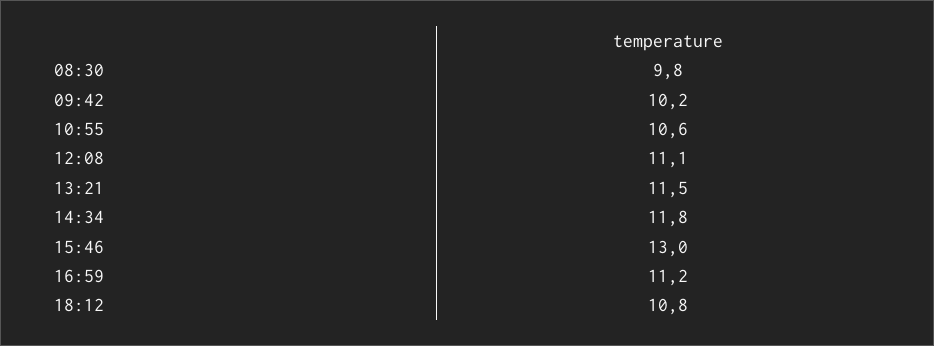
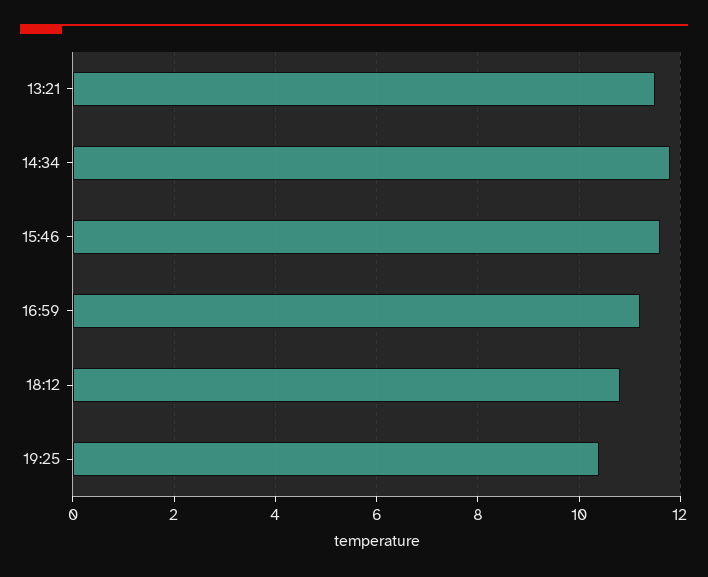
08:30: 9.8 -> none
09:42: 10.2 -> none
10:55: 10.6 -> none
12:08: 11.1 -> none
15:46: 13 -> 11.5
19:25: none -> 10.5

